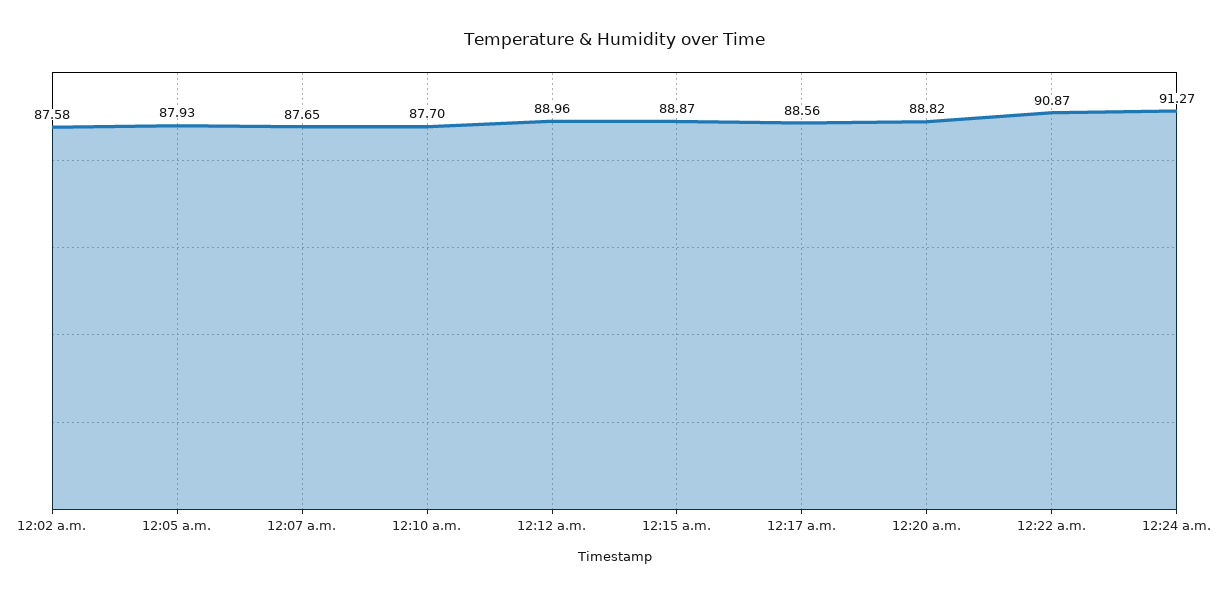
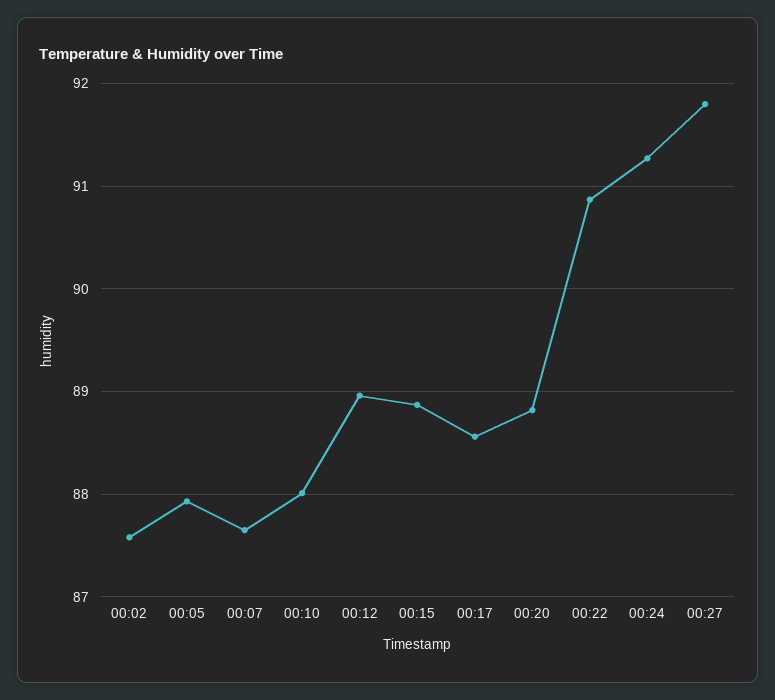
12:10 a.m.: 87.7 -> 88
00:27: none -> 91.8

